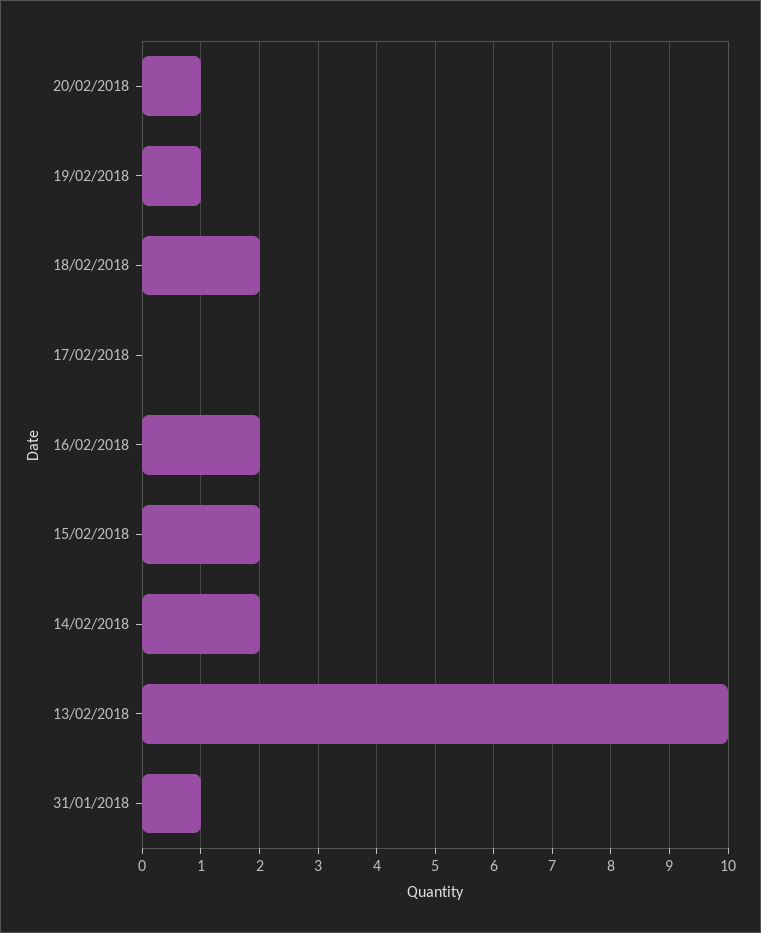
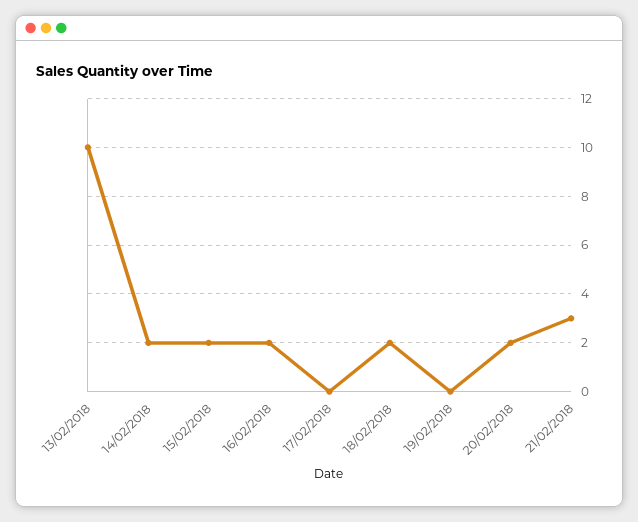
20/02/2018: 1 -> 2
19/02/2018: 1 -> 0
31/01/2018: 1 -> none
21/02/2018: none -> 3

